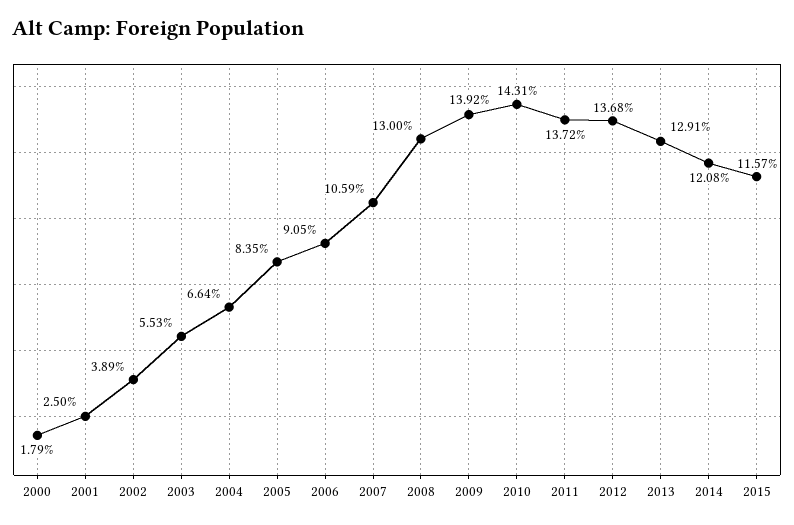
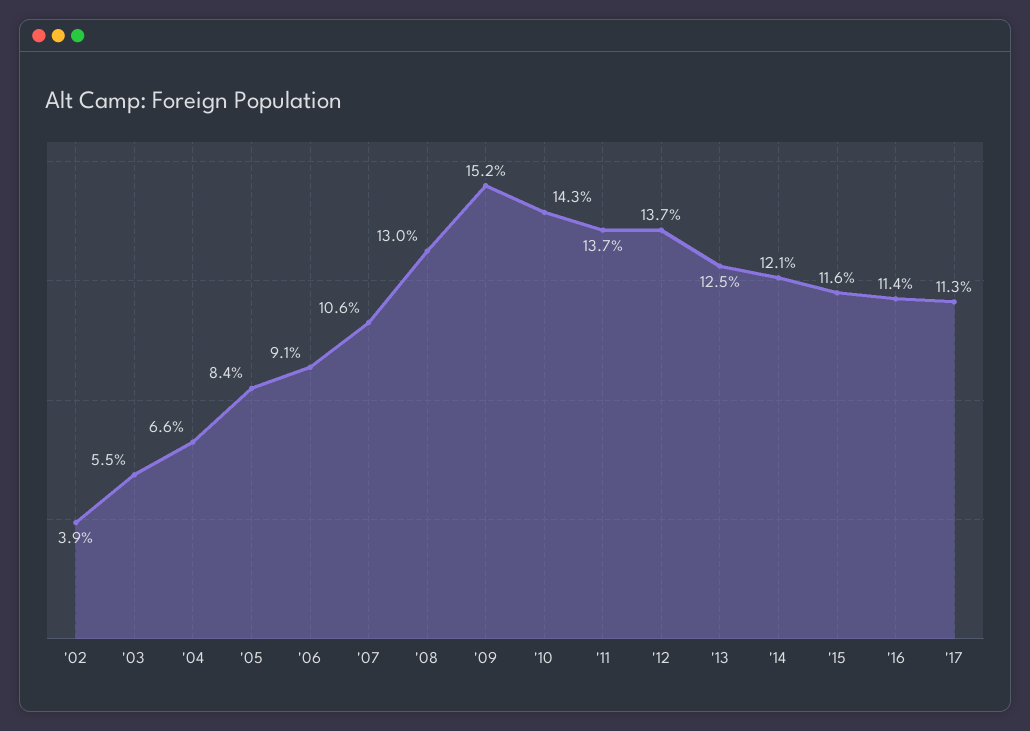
2000: 1.79 -> none
2001: 2.5 -> none
2009: 13.92 -> 15.2
2013: 12.91 -> 12.5
'16: none -> 11.4
'17: none -> 11.3

